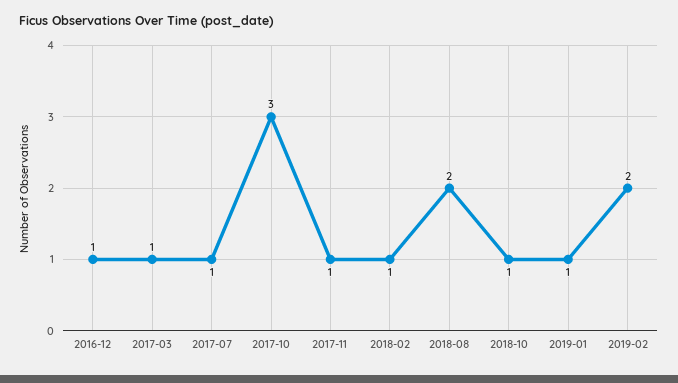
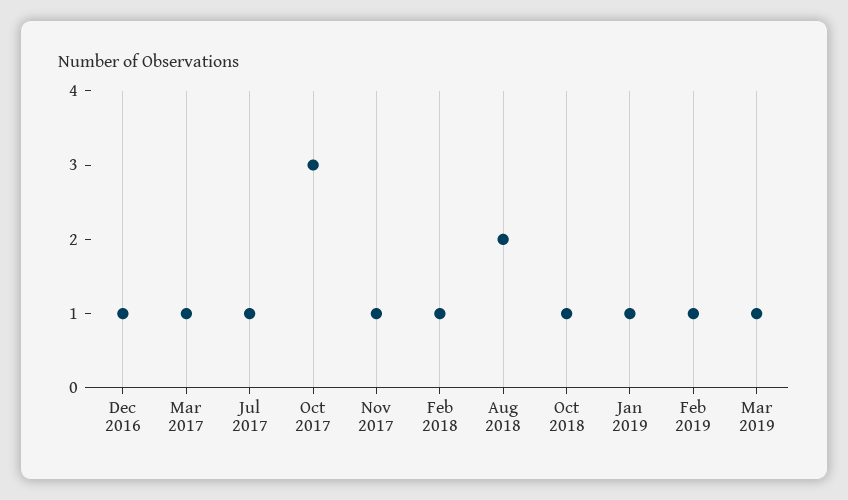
2019-02: 2 -> 1
Mar 2019: none -> 1

